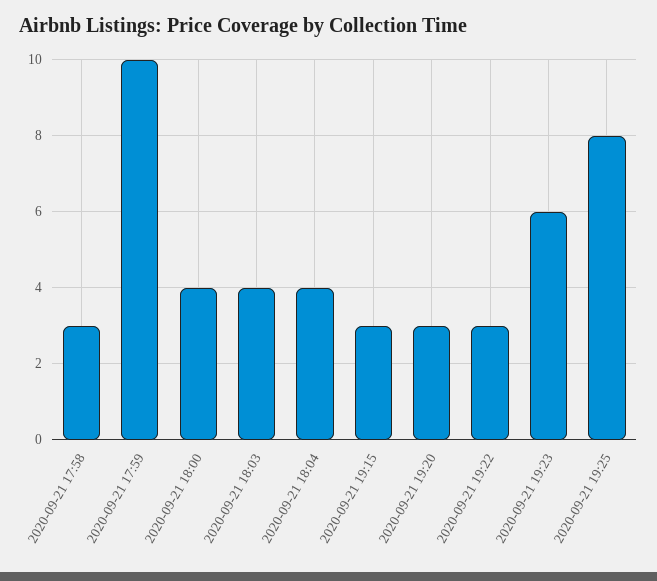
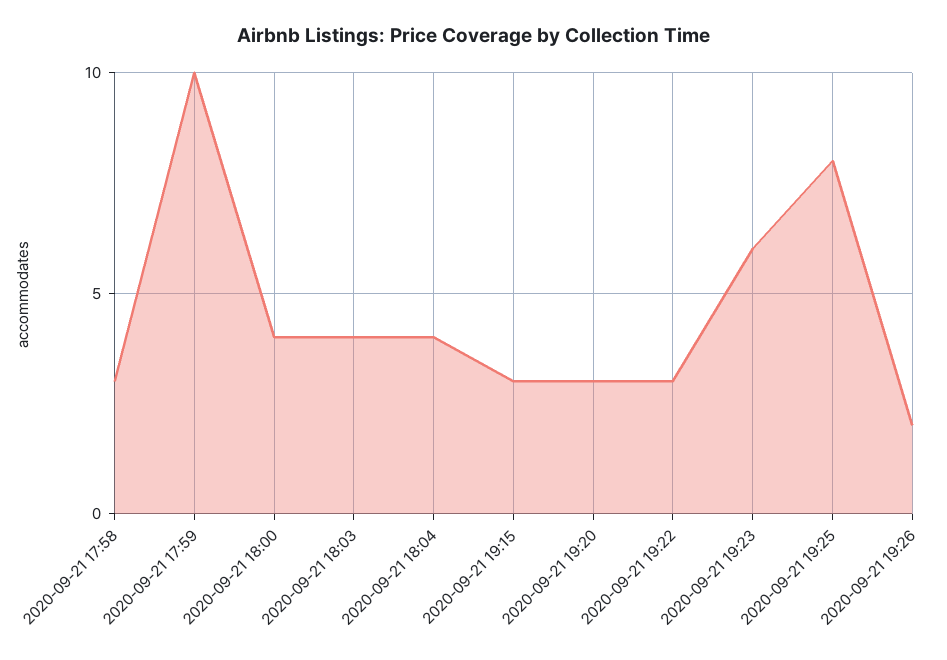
2020-09-21 19:26: none -> 2

